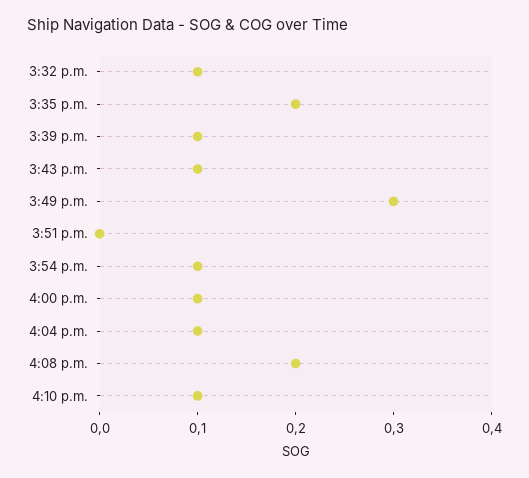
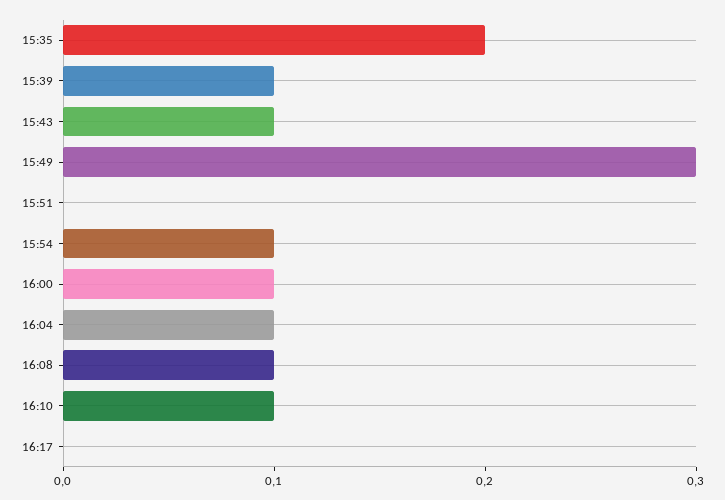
3:32 p.m.: 0.1 -> none
4:08 p.m.: 0.2 -> 0.1
16:17: none -> 0

